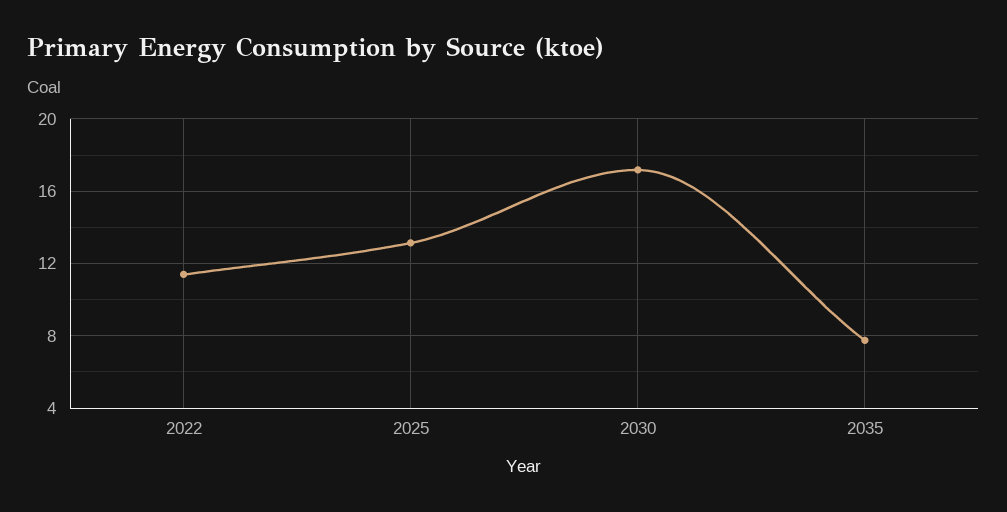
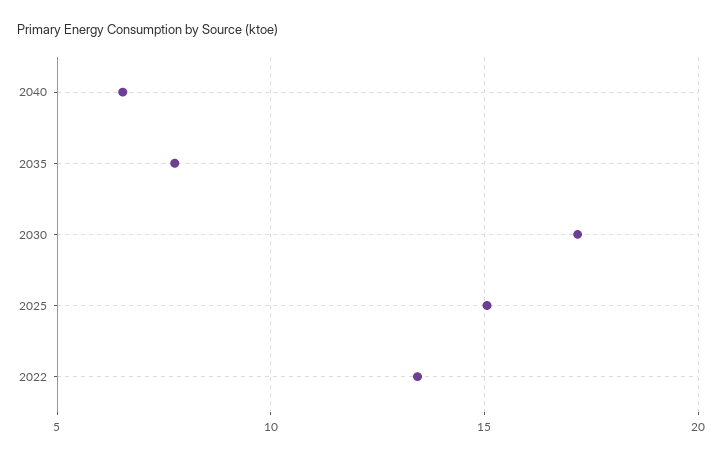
2022: 11.5 -> 13.5
2025: 13 -> 15
2040: none -> 6.5

